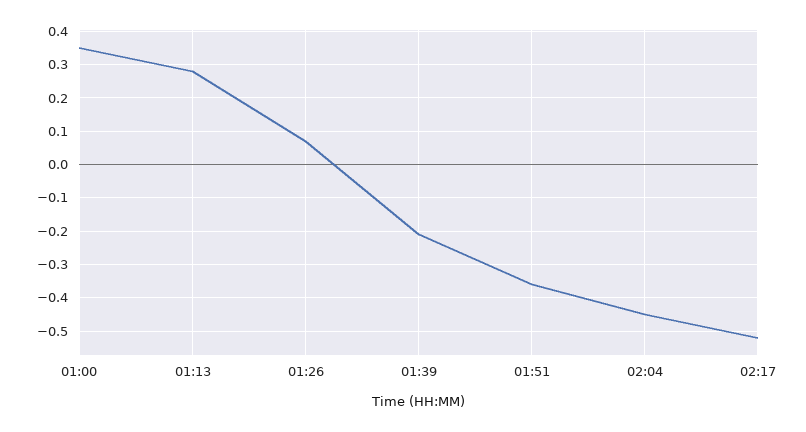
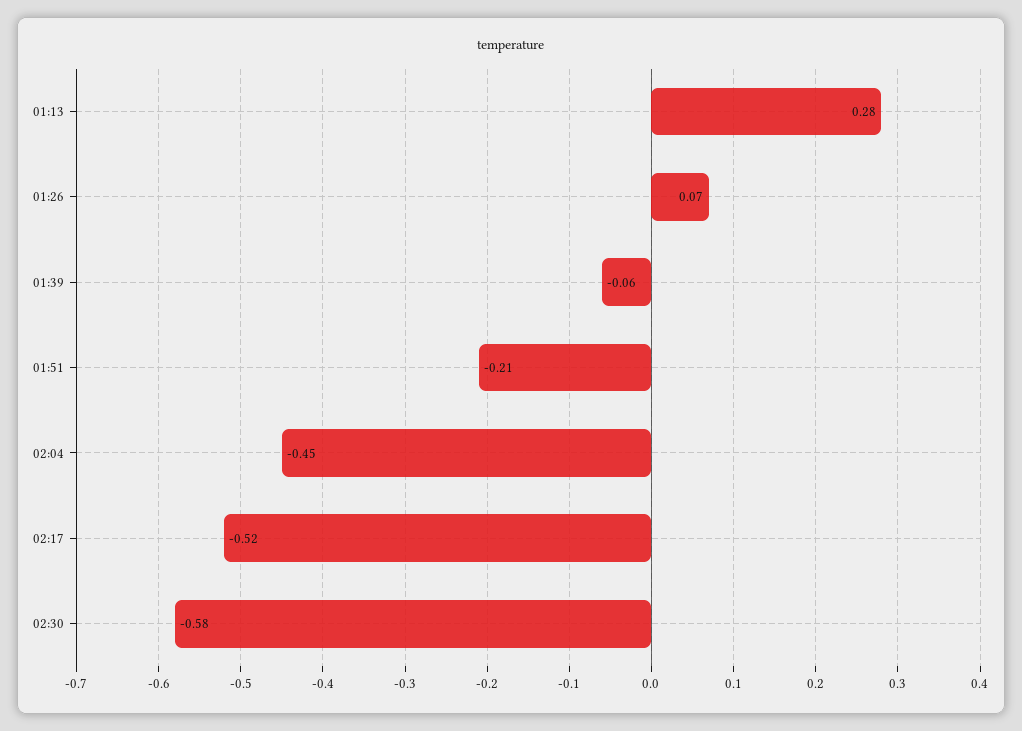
01:00: 0.35 -> none
01:39: -0.2 -> -0.06
01:51: -0.35 -> -0.21
02:30: none -> -0.58

